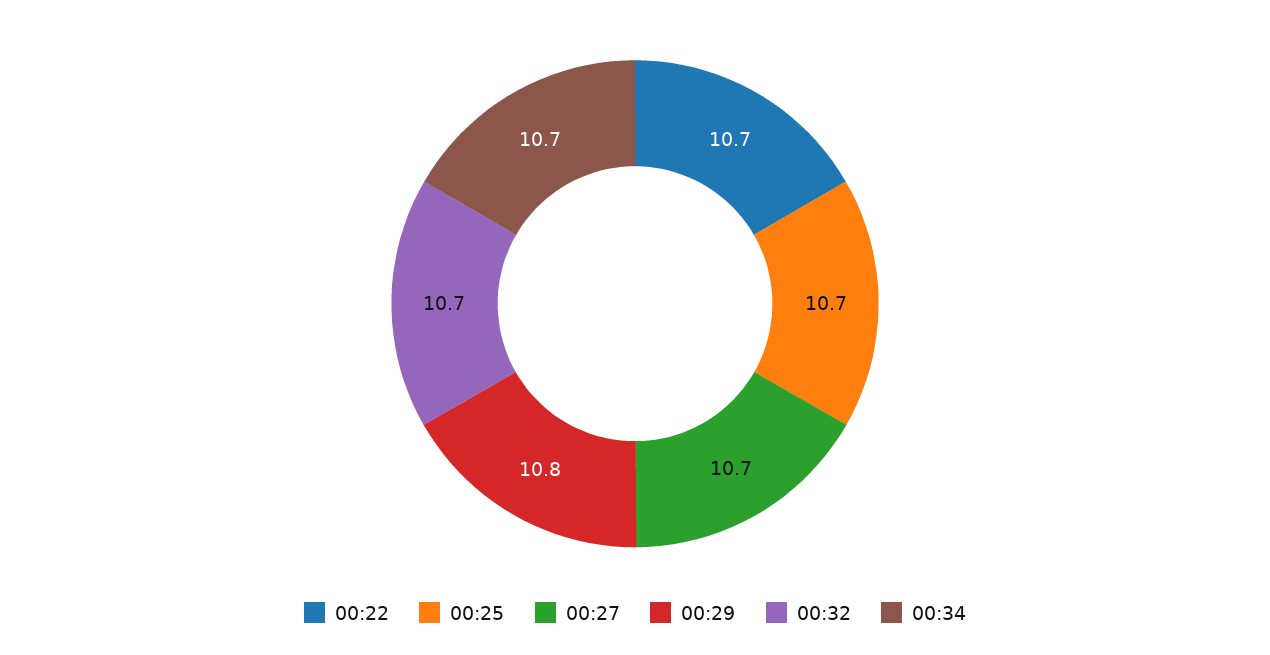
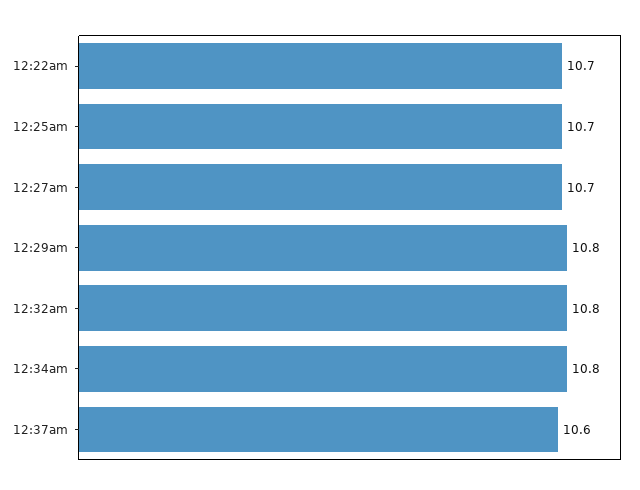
00:32: 10.7 -> 10.8
00:34: 10.7 -> 10.8
12:37am: none -> 10.6

